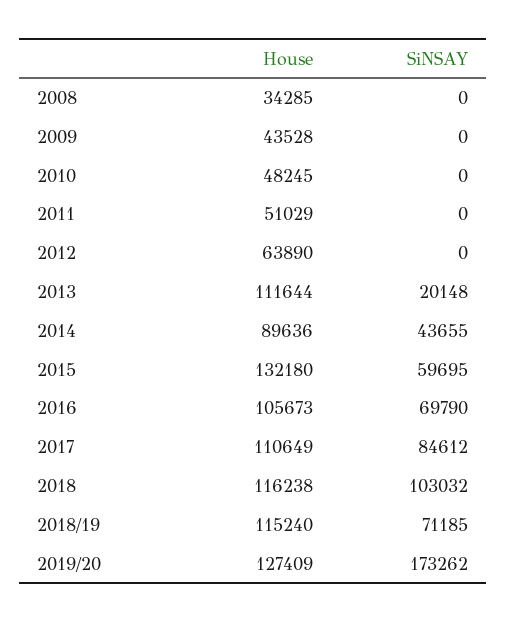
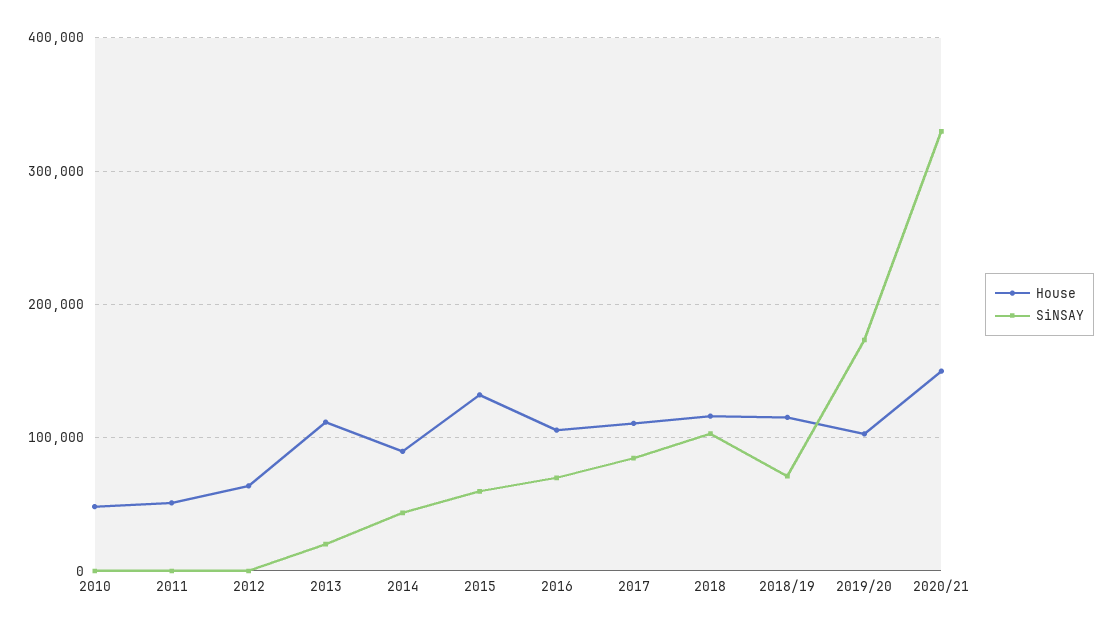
House, 2008: 34285 -> none
SiNSAY, 2008: 0 -> none
House, 2009: 43528 -> none
SiNSAY, 2009: 0 -> none
House, 2019/20: 127409 -> 100000
House, 2020/21: none -> 150000
SiNSAY, 2020/21: none -> 330000

